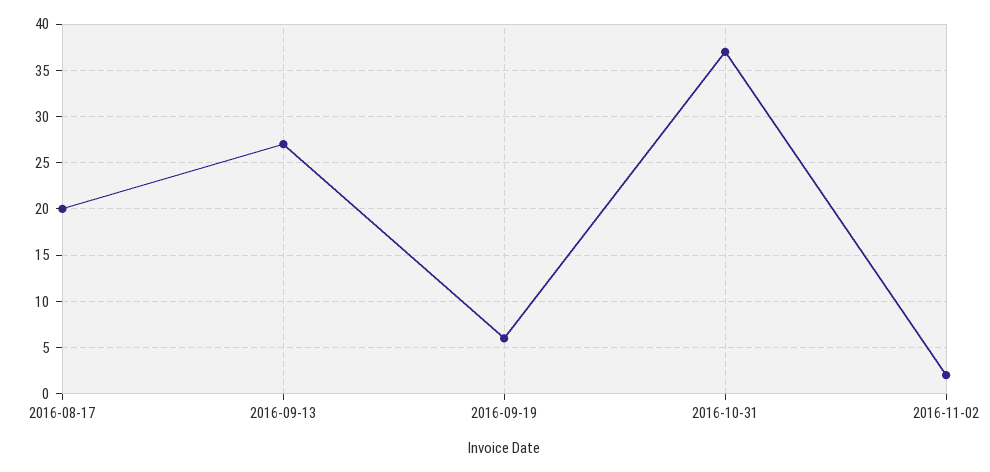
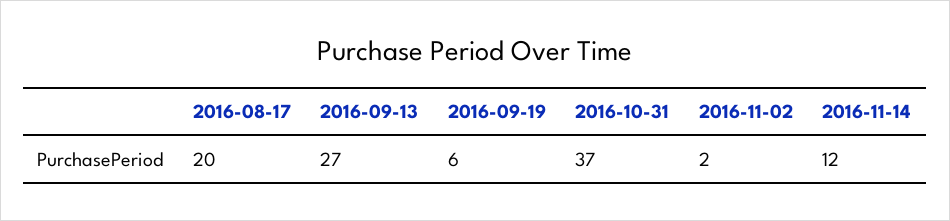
2016-11-14: none -> 12

